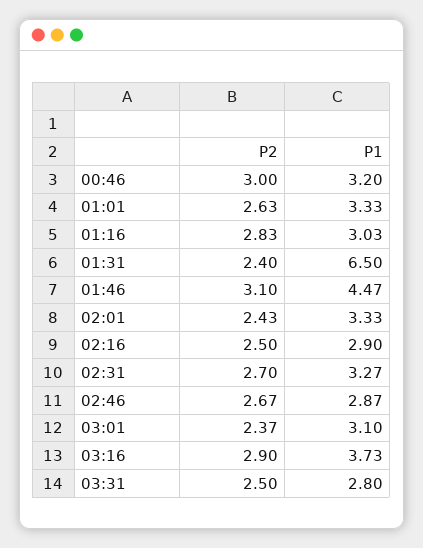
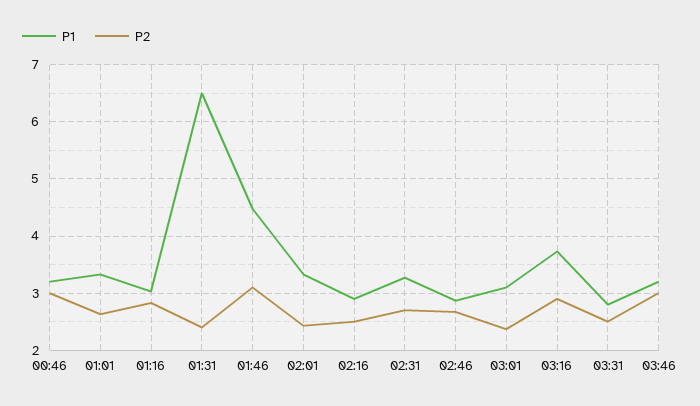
P1, 03:46: none -> 3.2
P2, 03:46: none -> 3

